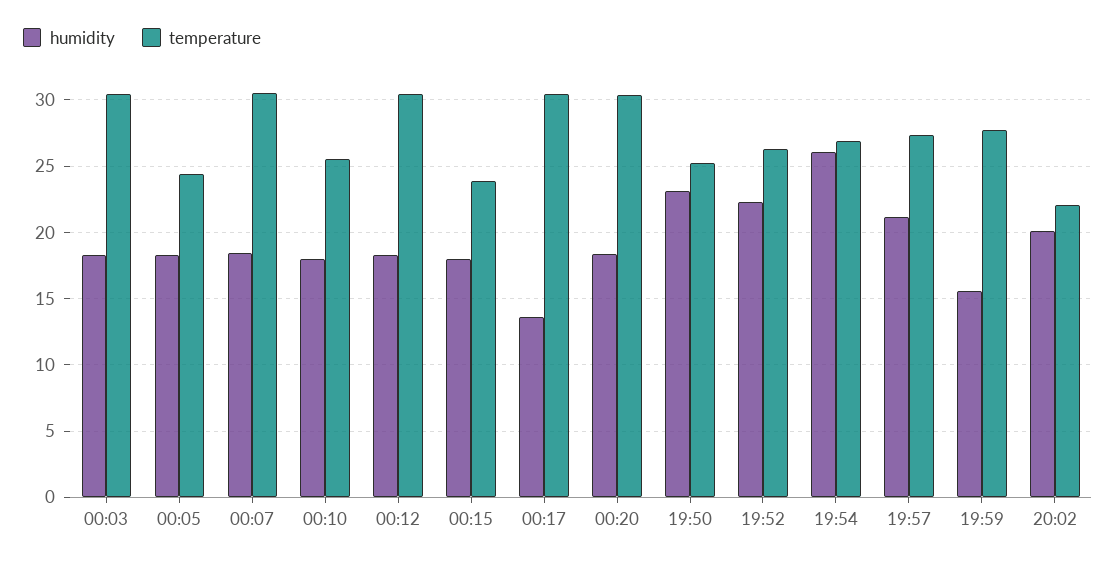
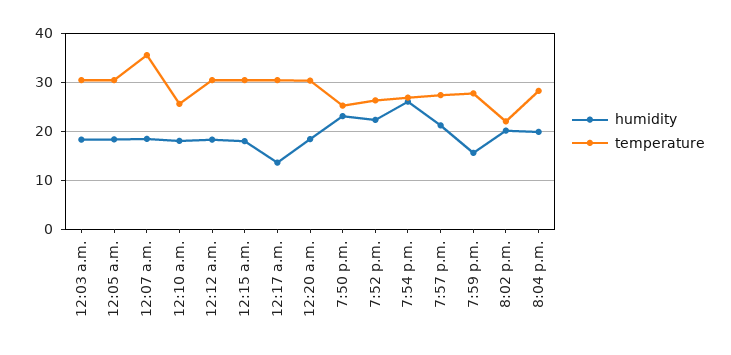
temperature, 00:05: 24.5 -> 30
temperature, 00:07: 30.5 -> 36
temperature, 00:15: 24 -> 30
humidity, 8:04 p.m.: none -> 20
temperature, 8:04 p.m.: none -> 28

